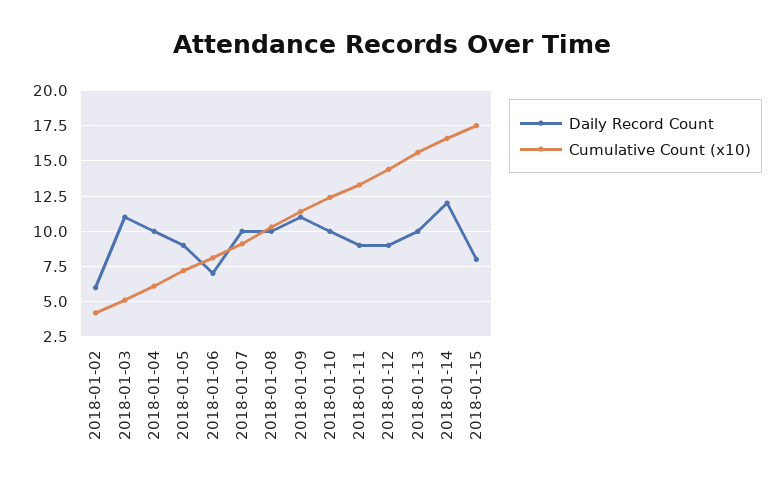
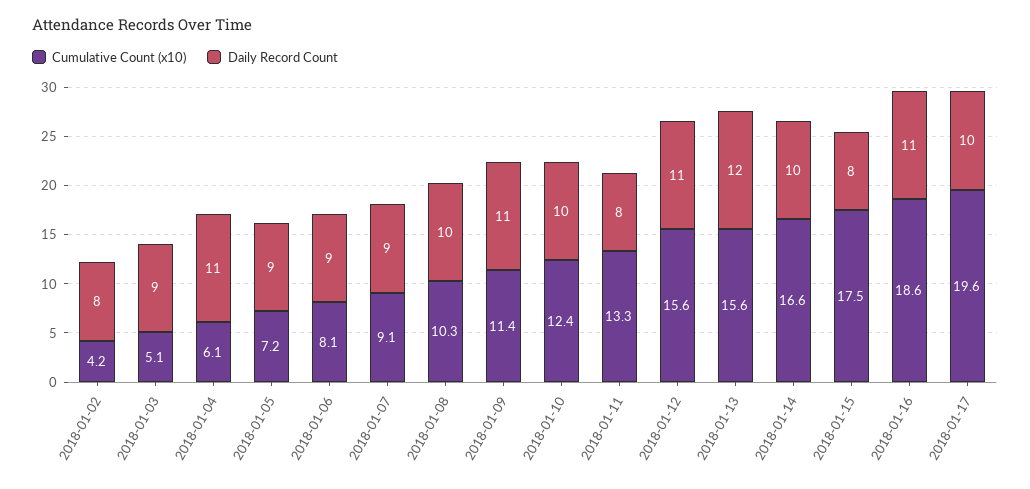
Daily Record Count, 2018-01-02: 6 -> 8
Daily Record Count, 2018-01-03: 11 -> 9
Daily Record Count, 2018-01-04: 10 -> 11
Daily Record Count, 2018-01-06: 7 -> 9
Daily Record Count, 2018-01-07: 10 -> 9
Daily Record Count, 2018-01-11: 9 -> 8
Daily Record Count, 2018-01-12: 9 -> 11
Cumulative Count (x10), 2018-01-12: 14.5 -> 15.6
Daily Record Count, 2018-01-13: 10 -> 12
Daily Record Count, 2018-01-14: 12 -> 10
Cumulative Count (x10), 2018-01-16: none -> 18.6
Daily Record Count, 2018-01-16: none -> 11
Cumulative Count (x10), 2018-01-17: none -> 19.6
Daily Record Count, 2018-01-17: none -> 10

